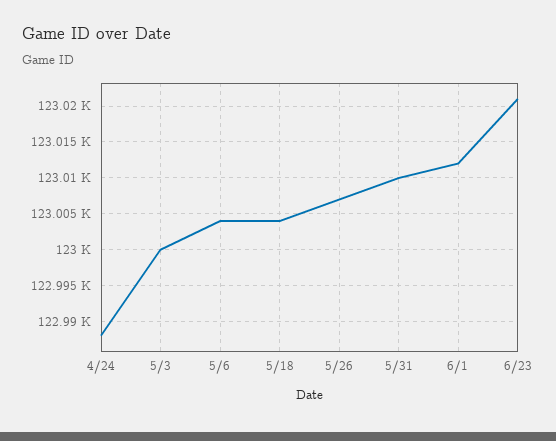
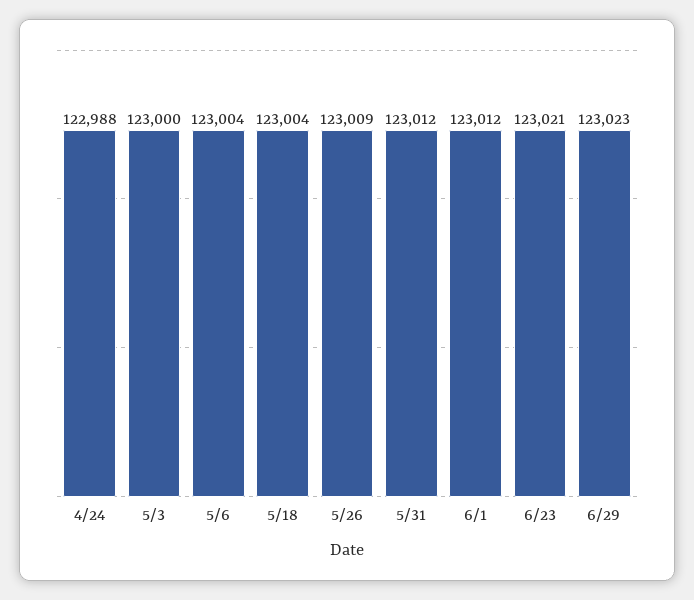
5/26: 123007 -> 123009
5/31: 123010 -> 123012
6/29: none -> 123023

